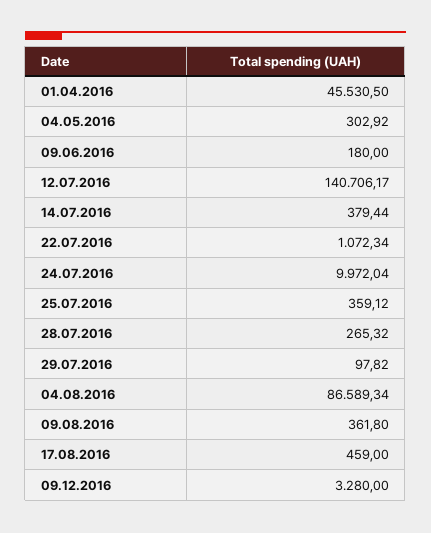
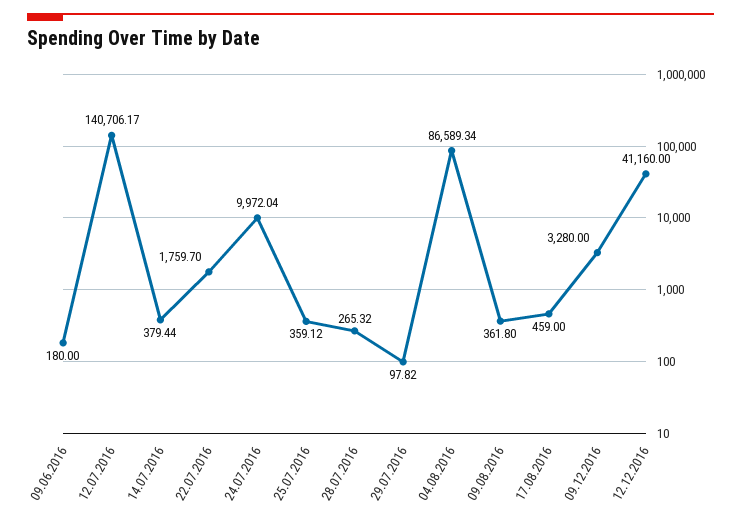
01.04.2016: 45530.5 -> none
04.05.2016: 302.92 -> none
22.07.2016: 1072.34 -> 1759.7
12.12.2016: none -> 41160

